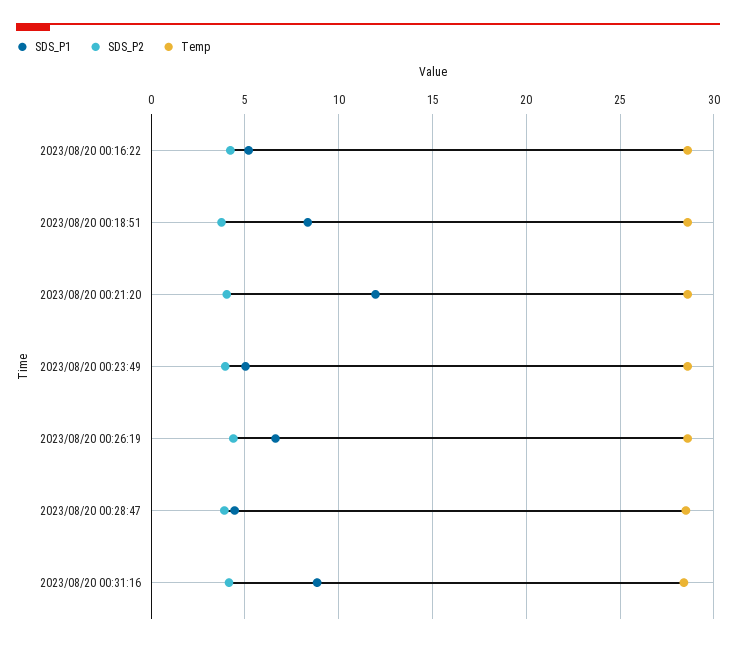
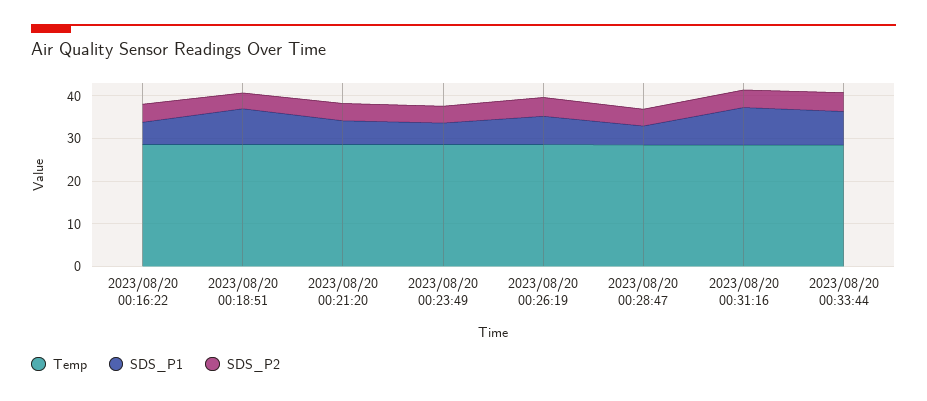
SDS_P1, 2023/08/20 00:21:20: 12 -> 6
Temp, 2023/08/20 00:33:44: none -> 28
SDS_P1, 2023/08/20 00:33:44: none -> 8
SDS_P2, 2023/08/20 00:33:44: none -> 4

